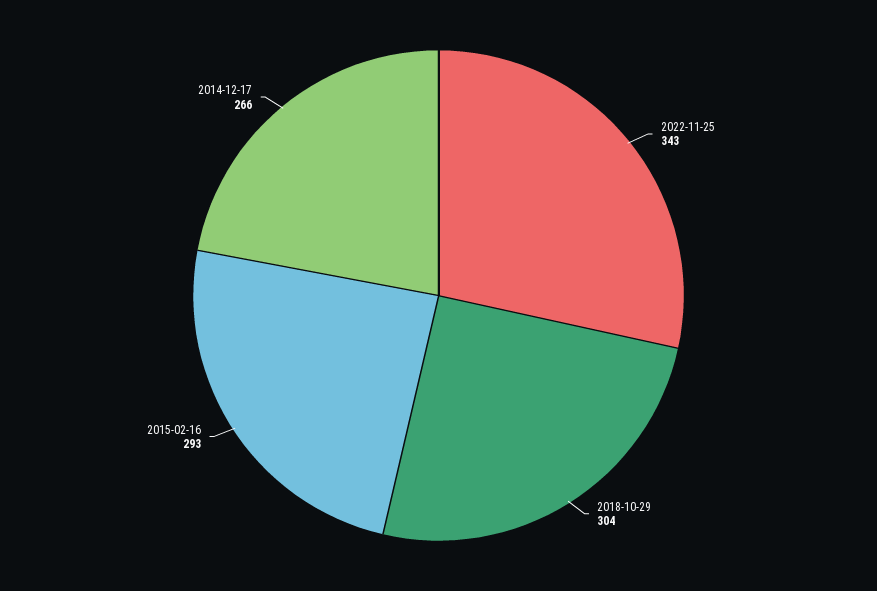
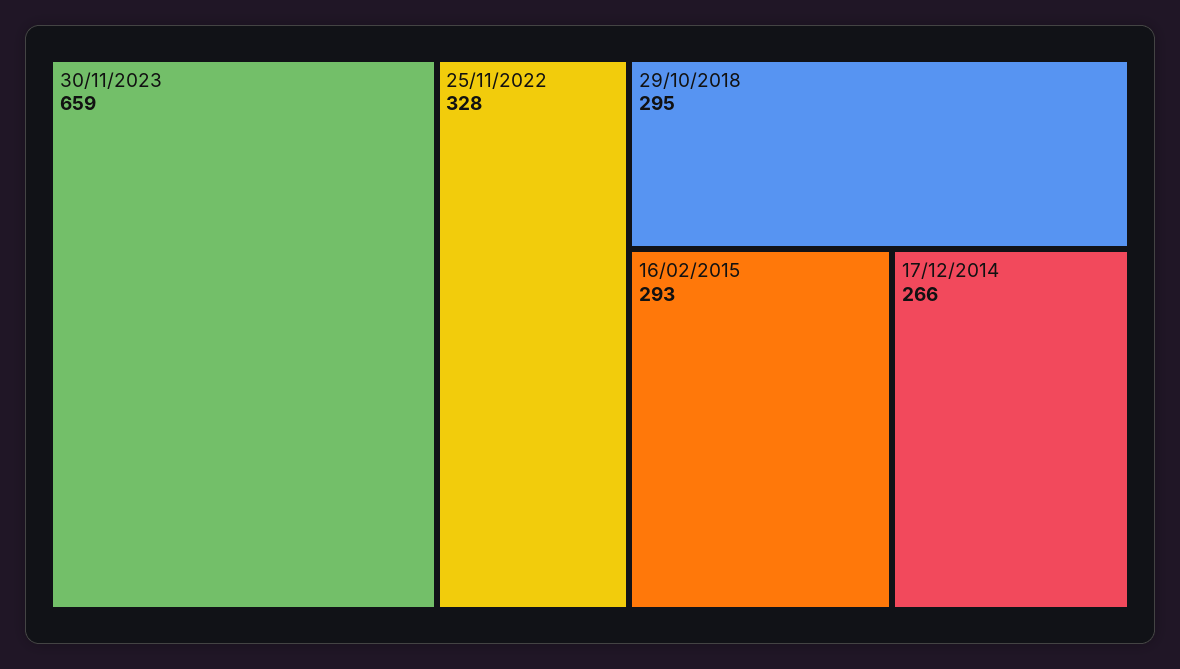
2022-11-25: 343 -> 328
2018-10-29: 304 -> 295
30/11/2023: none -> 659

